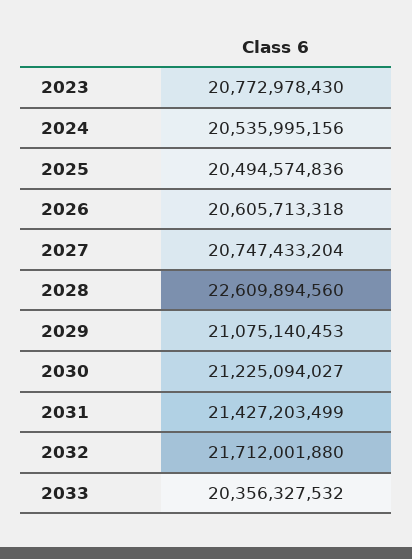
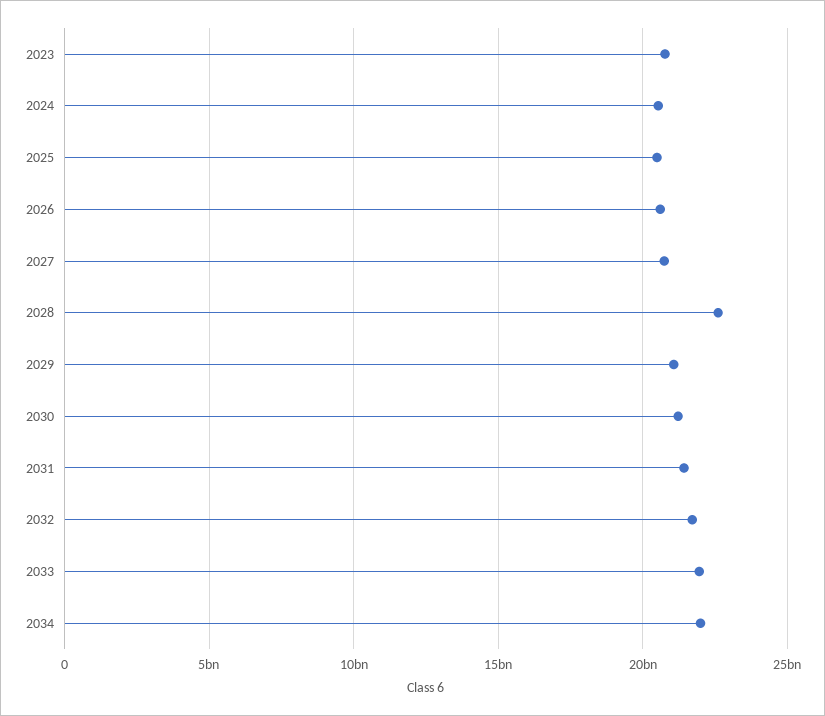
2033: 20356327532 -> 22000000000
2034: none -> 22000000000

